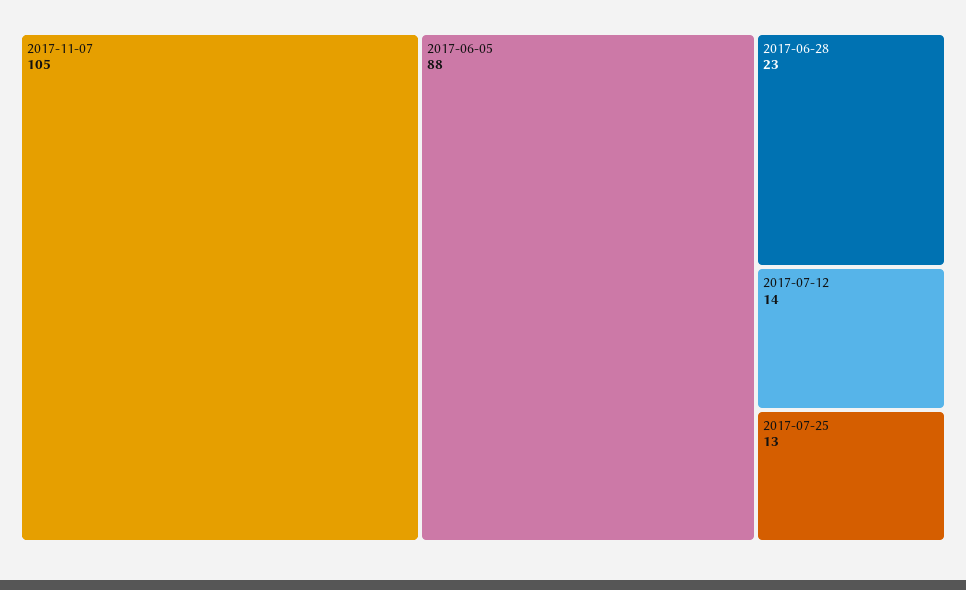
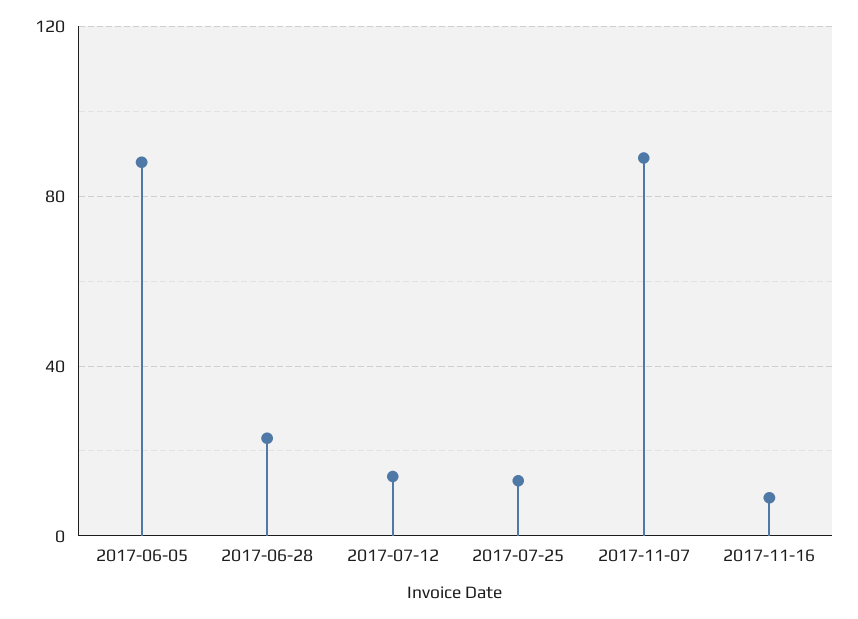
2017-11-07: 105 -> 90
2017-11-16: none -> 10

